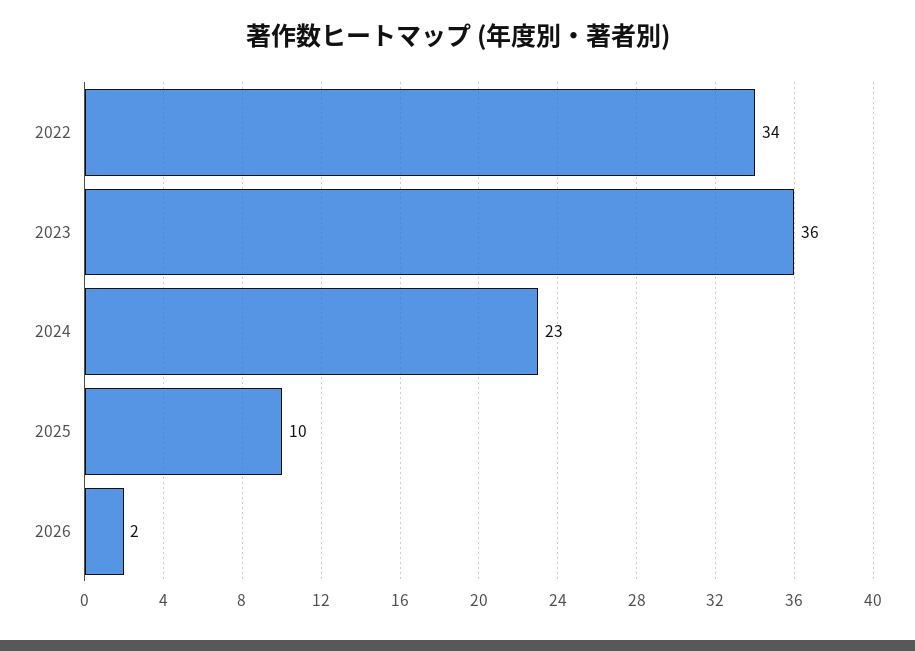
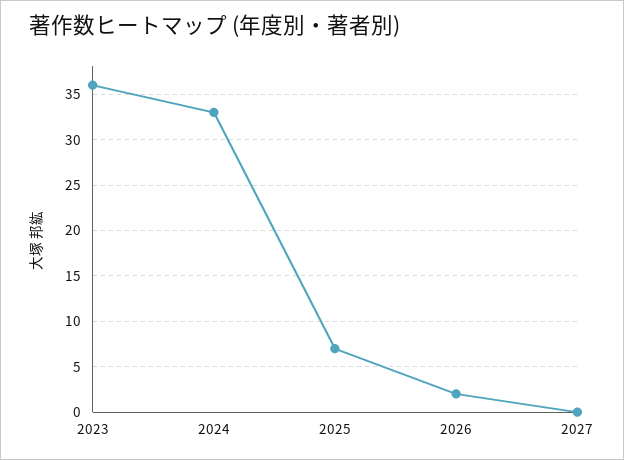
2022: 34 -> none
2024: 23 -> 33
2025: 10 -> 7
2027: none -> 0

